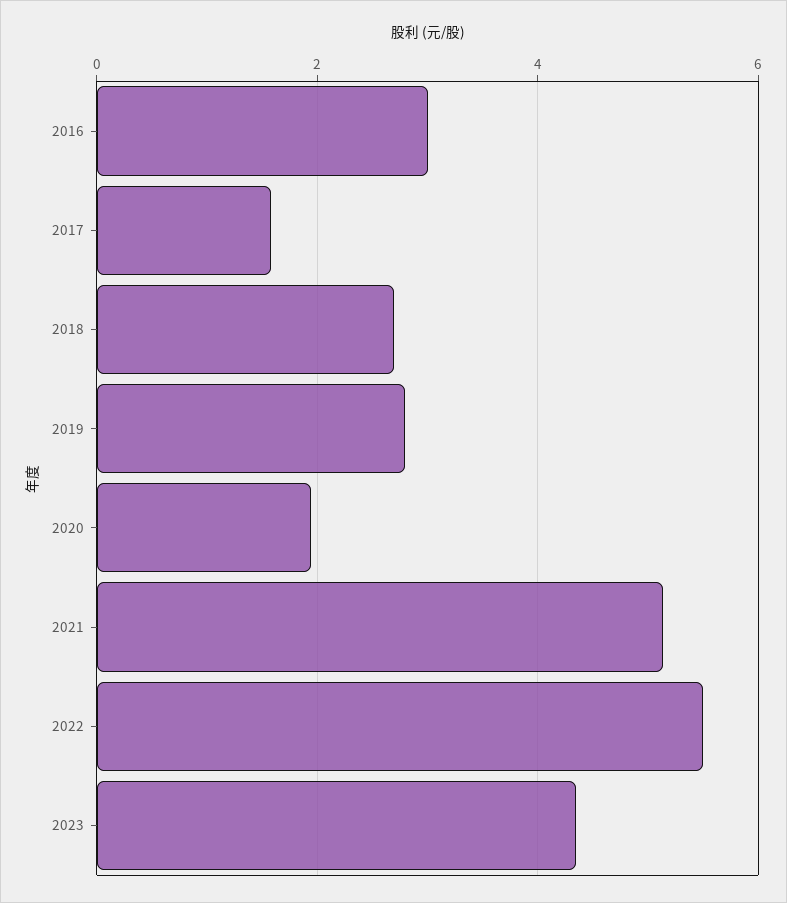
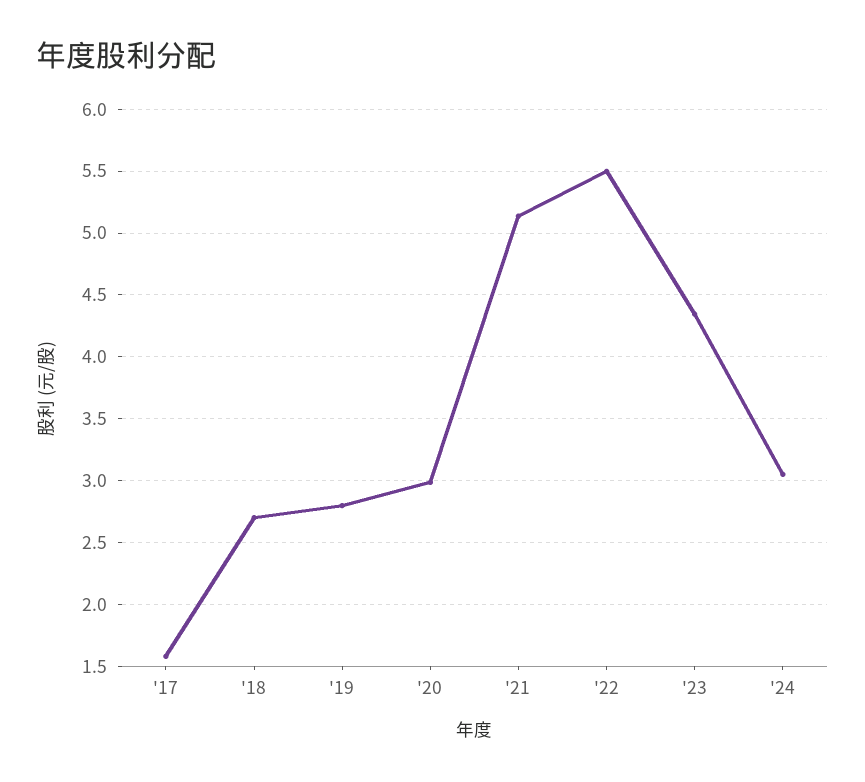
2016: 3 -> none
2020: 2 -> 3
'24: none -> 3.05

